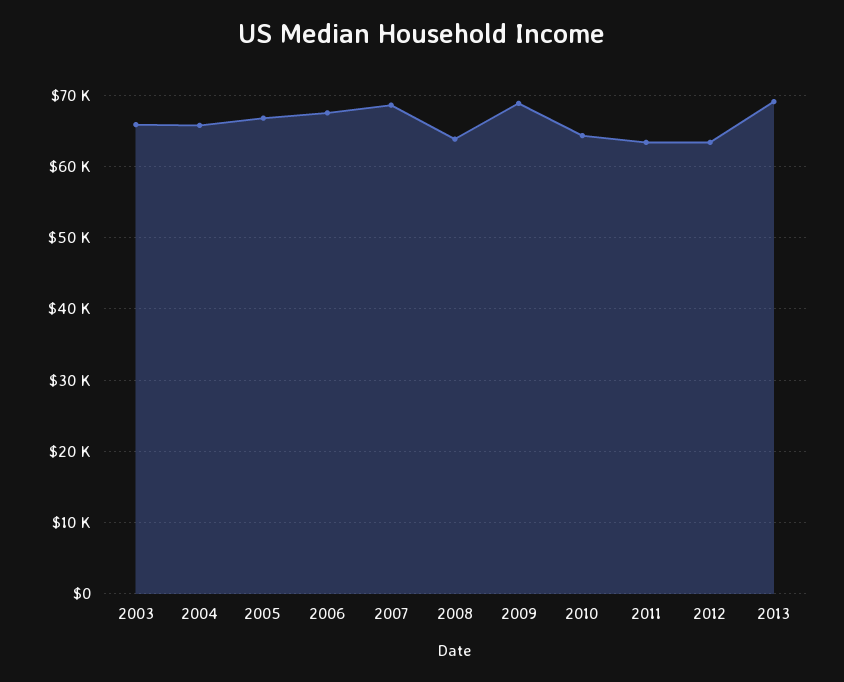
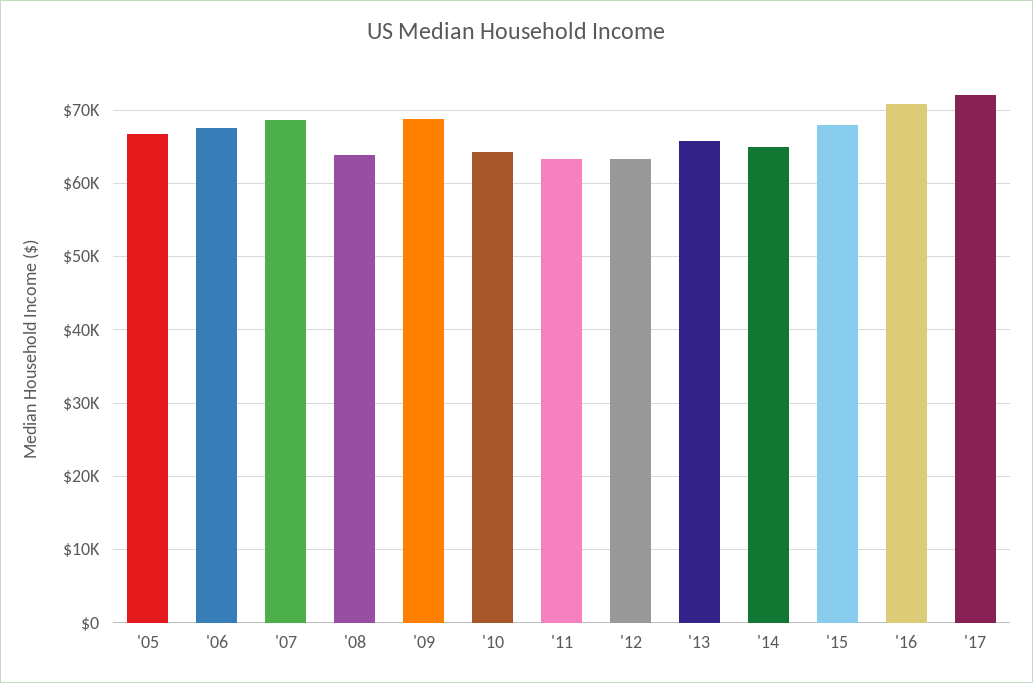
2003: 66000 -> none
2004: 66000 -> none
2013: 69000 -> 66000
'14: none -> 65000
'15: none -> 68000
'16: none -> 71000
'17: none -> 72000

